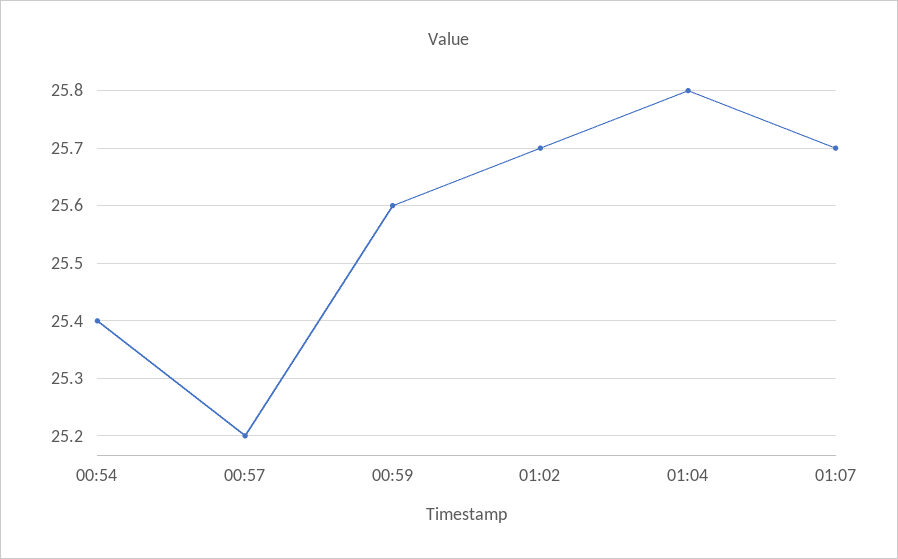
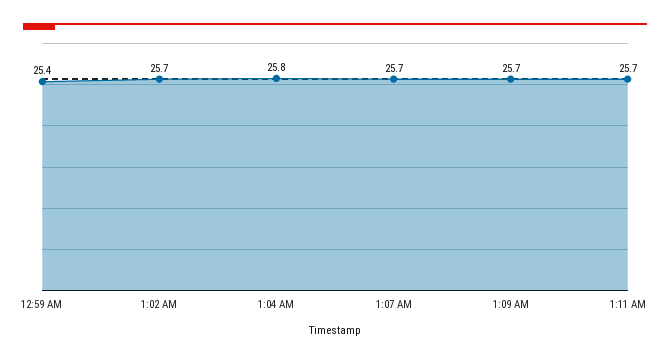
00:54: 25.4 -> none
00:57: 25.2 -> none
00:59: 25.6 -> 25.4
1:09 AM: none -> 25.7
1:11 AM: none -> 25.7

